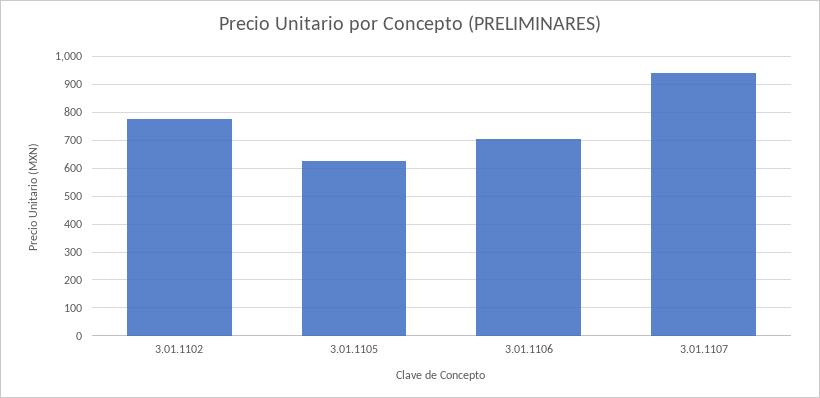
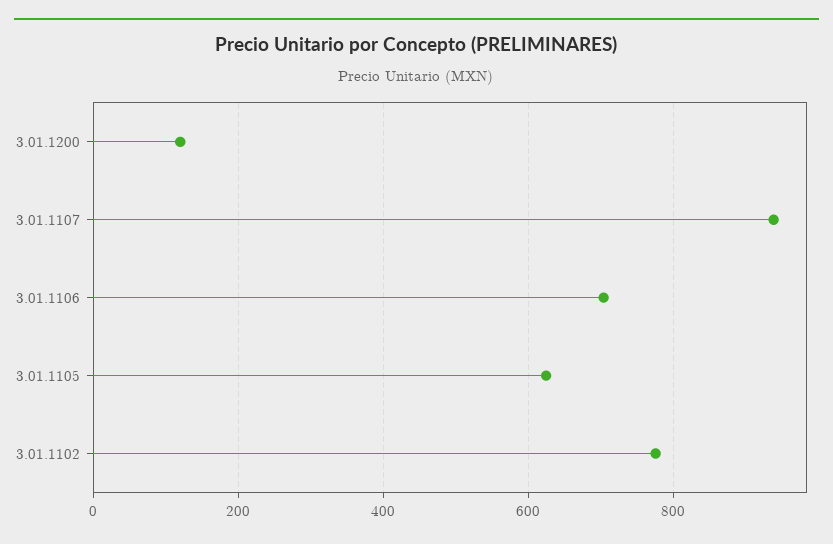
3.01.1200: none -> 120

